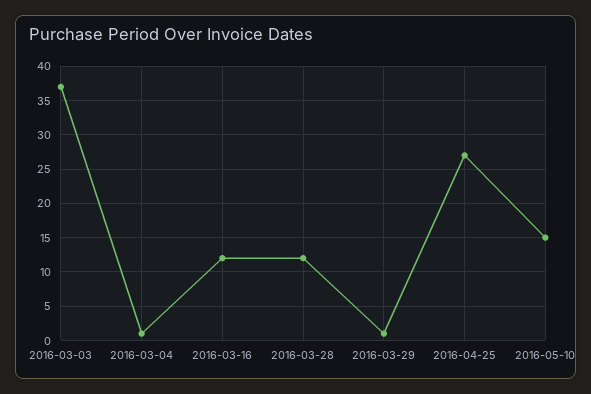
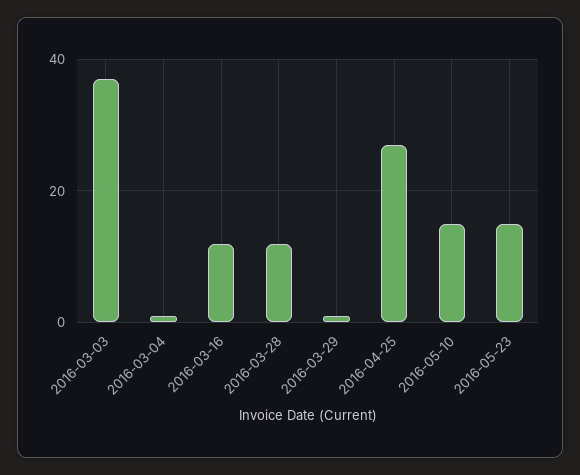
2016-05-23: none -> 15

